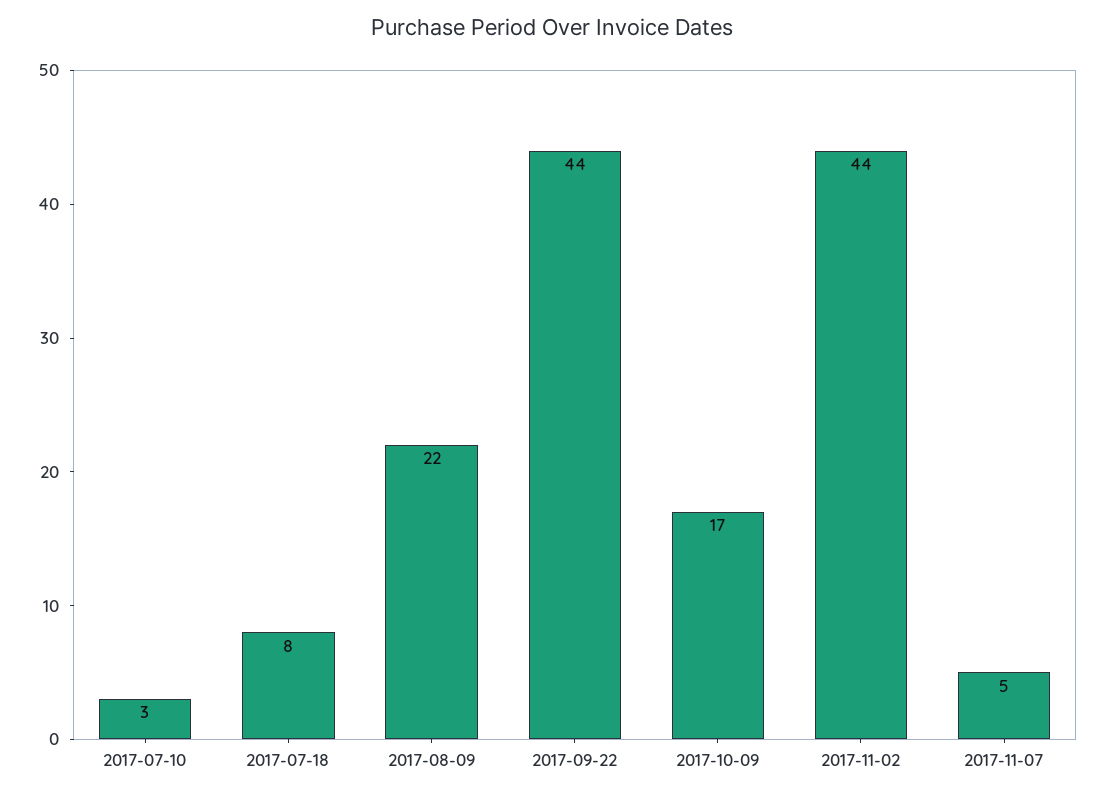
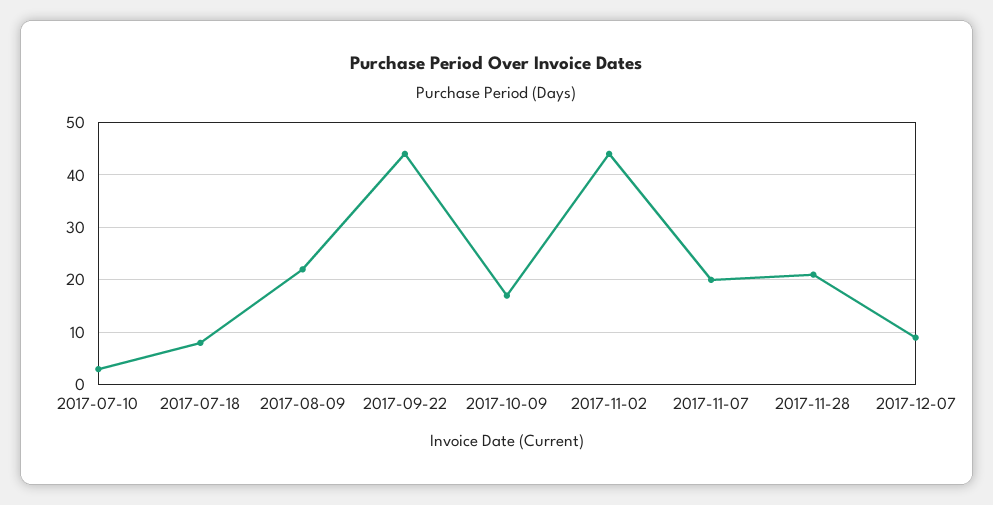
2017-11-07: 5 -> 20
2017-11-28: none -> 20
2017-12-07: none -> 10

